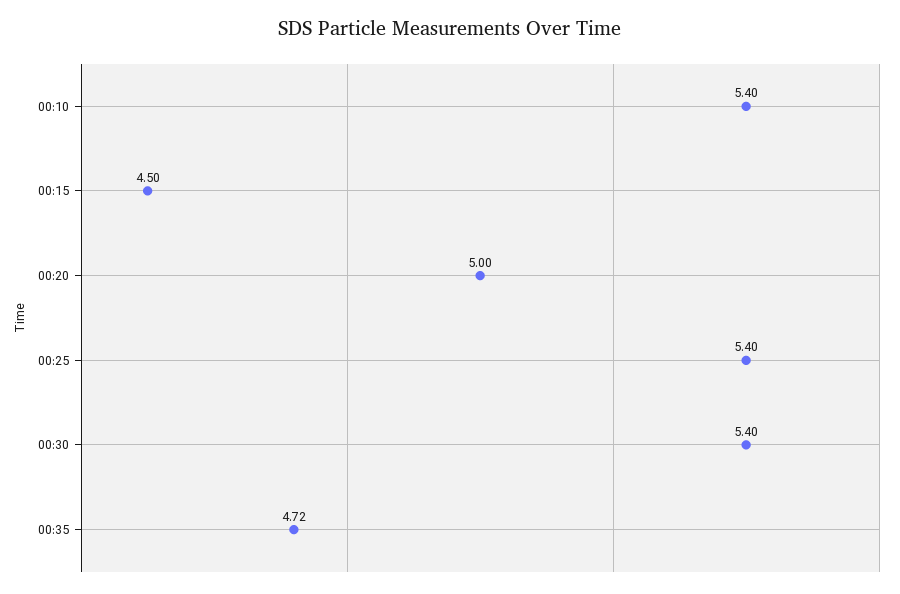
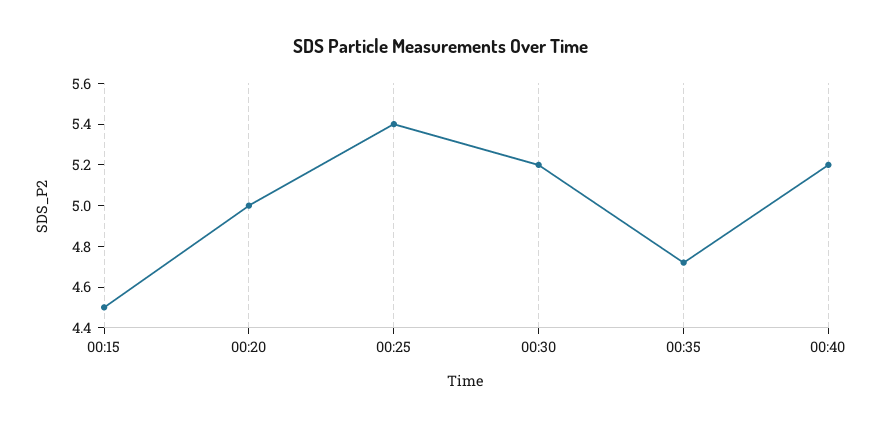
00:10: 5.4 -> none
00:30: 5.4 -> 5.2
00:40: none -> 5.2

